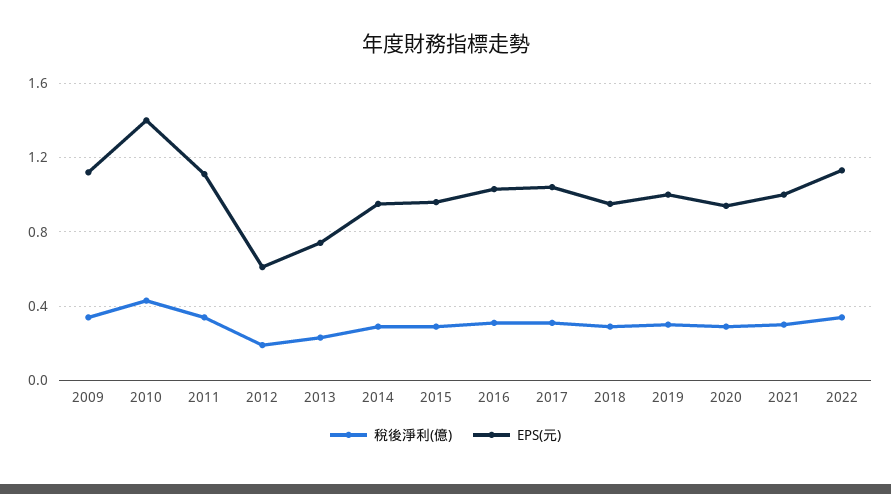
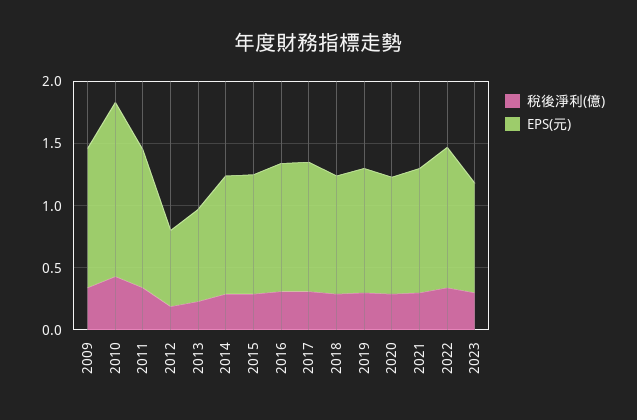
稅後淨利(億), 2023: none -> 0.3
EPS(元), 2023: none -> 0.9

